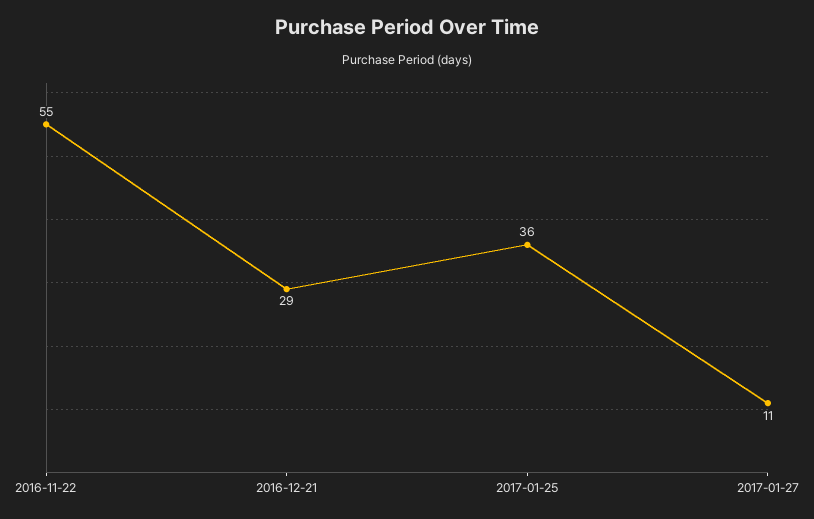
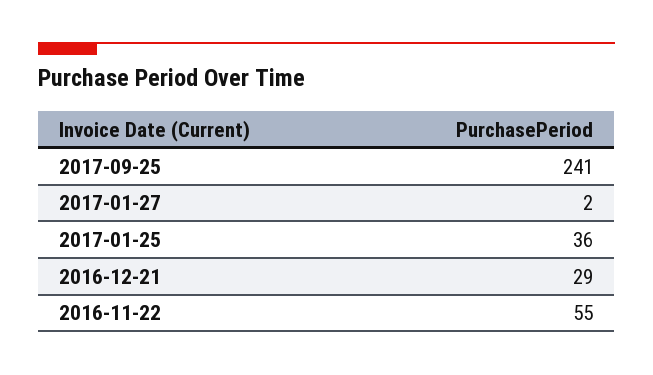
2017-01-27: 11 -> 2
2017-09-25: none -> 241

